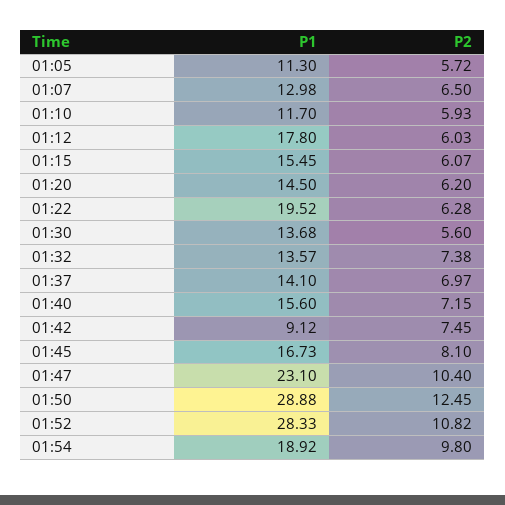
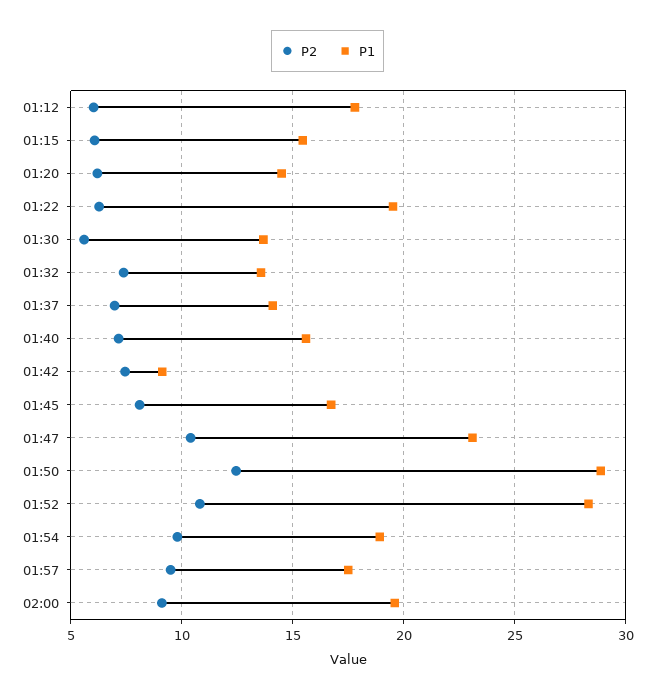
P1, 01:05: 11.3 -> none
P2, 01:05: 5.72 -> none
P1, 01:07: 12.98 -> none
P2, 01:07: 6.5 -> none
P1, 01:10: 11.7 -> none
P2, 01:10: 5.93 -> none
P2, 01:57: none -> 9.5
P1, 01:57: none -> 17.5
P2, 02:00: none -> 9
P1, 02:00: none -> 19.5

